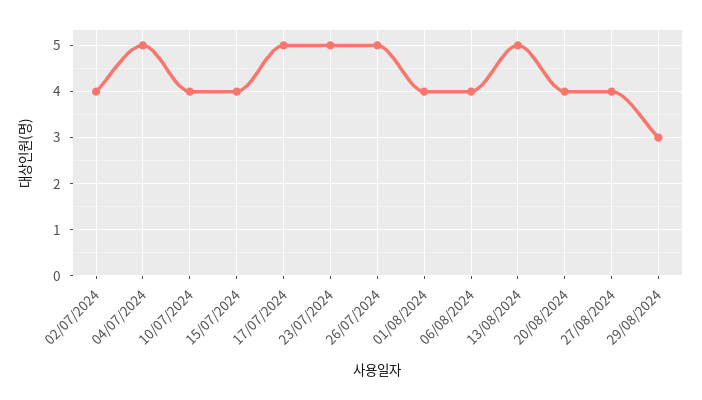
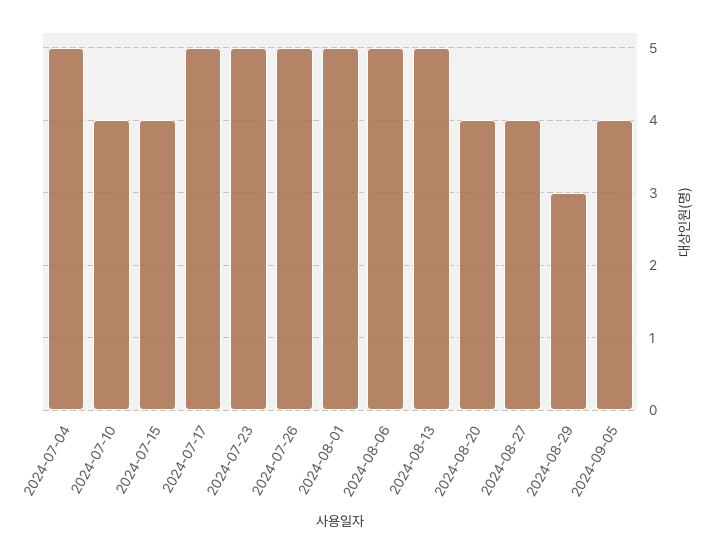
02/07/2024: 4 -> none
01/08/2024: 4 -> 5
06/08/2024: 4 -> 5
2024-09-05: none -> 4

